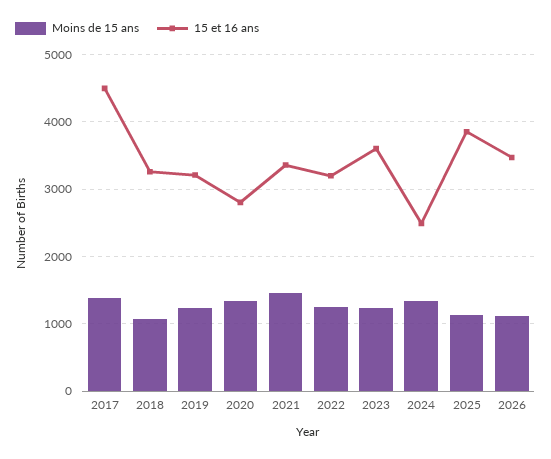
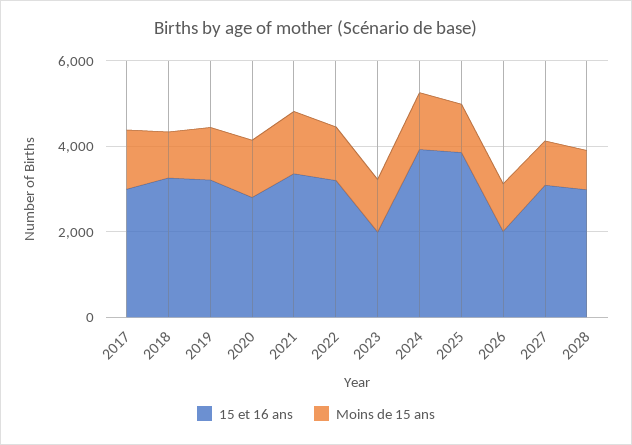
15 et 16 ans, 2017: 4500 -> 3000
15 et 16 ans, 2023: 3600 -> 2000
15 et 16 ans, 2024: 2500 -> 4000
15 et 16 ans, 2026: 3500 -> 2000
15 et 16 ans, 2027: none -> 3000
Moins de 15 ans, 2027: none -> 1000
15 et 16 ans, 2028: none -> 3000
Moins de 15 ans, 2028: none -> 1000

